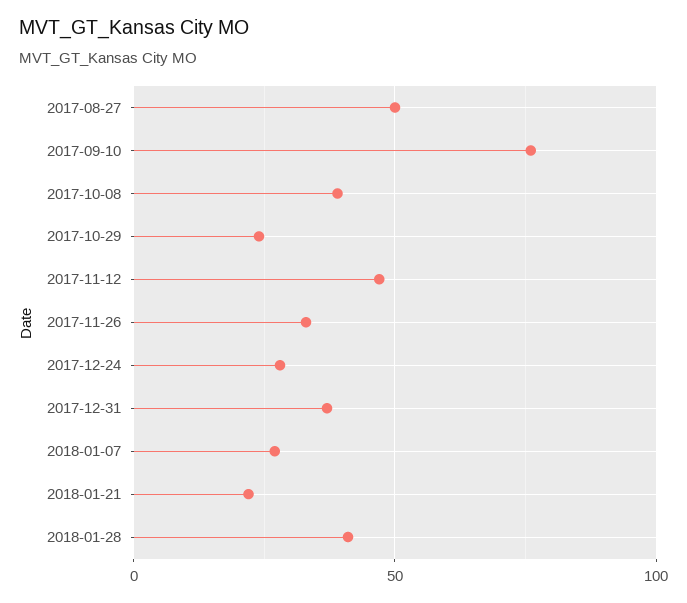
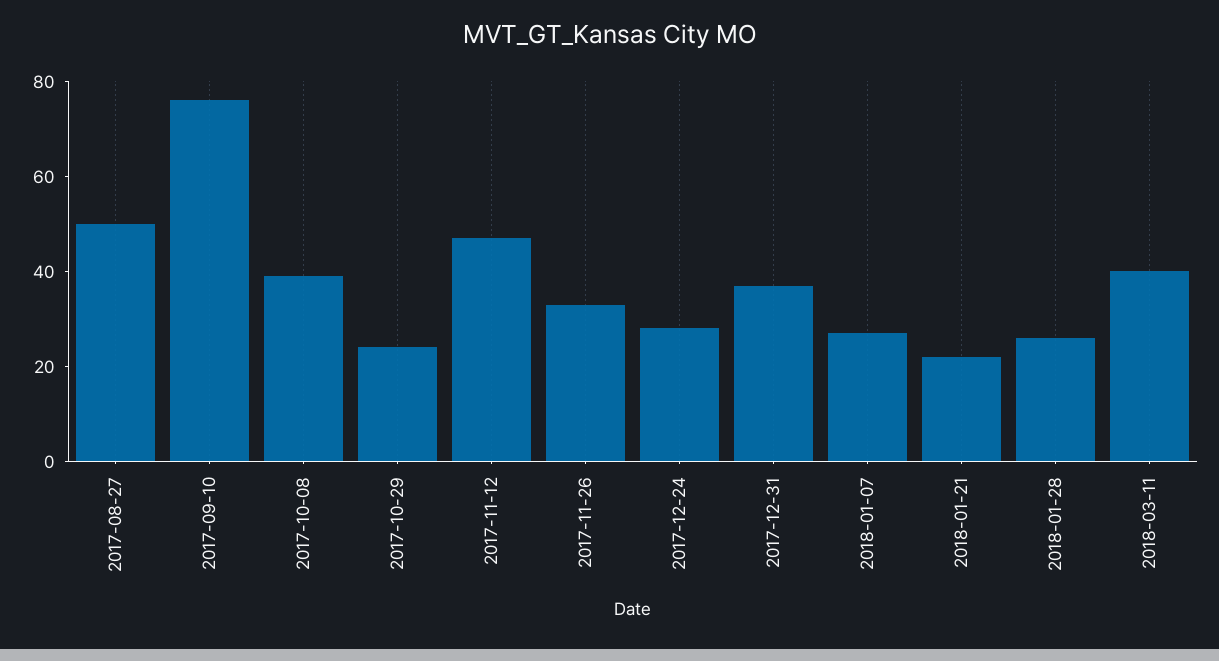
2018-01-28: 40 -> 25
2018-03-11: none -> 40

